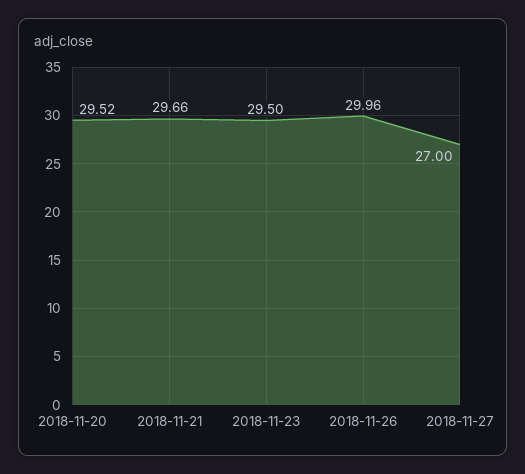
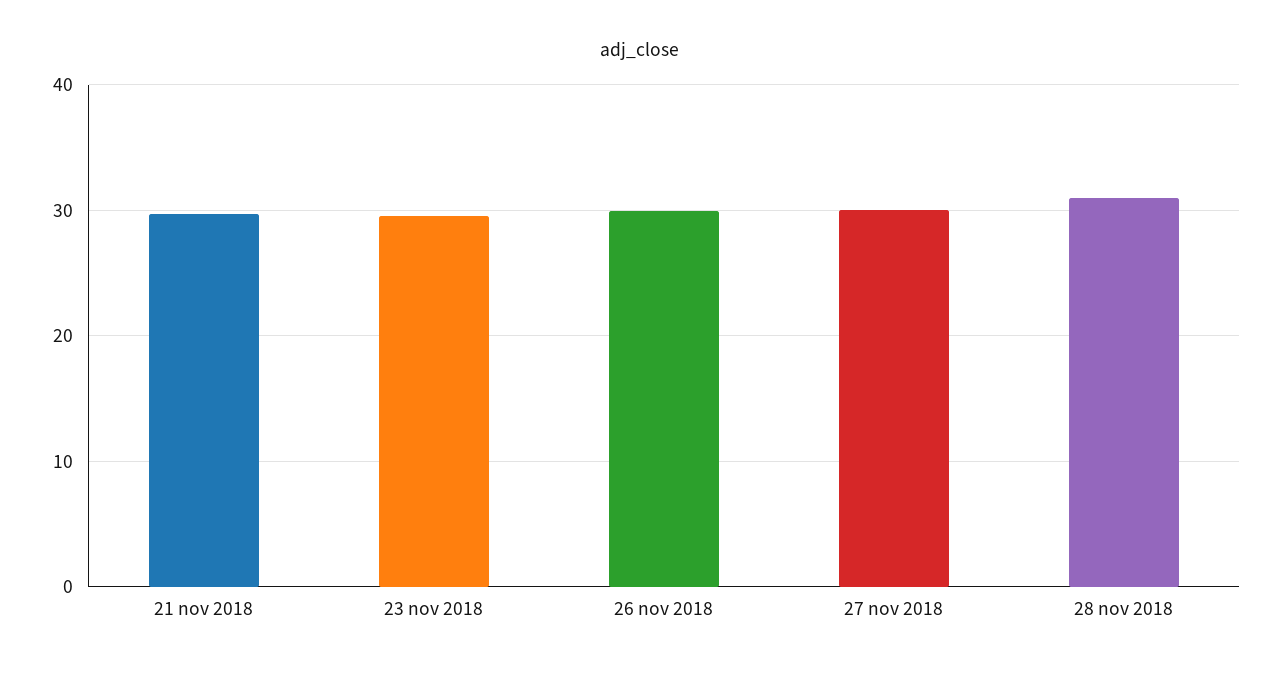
2018-11-20: 29.52 -> none
2018-11-27: 27 -> 30
28 nov 2018: none -> 31

